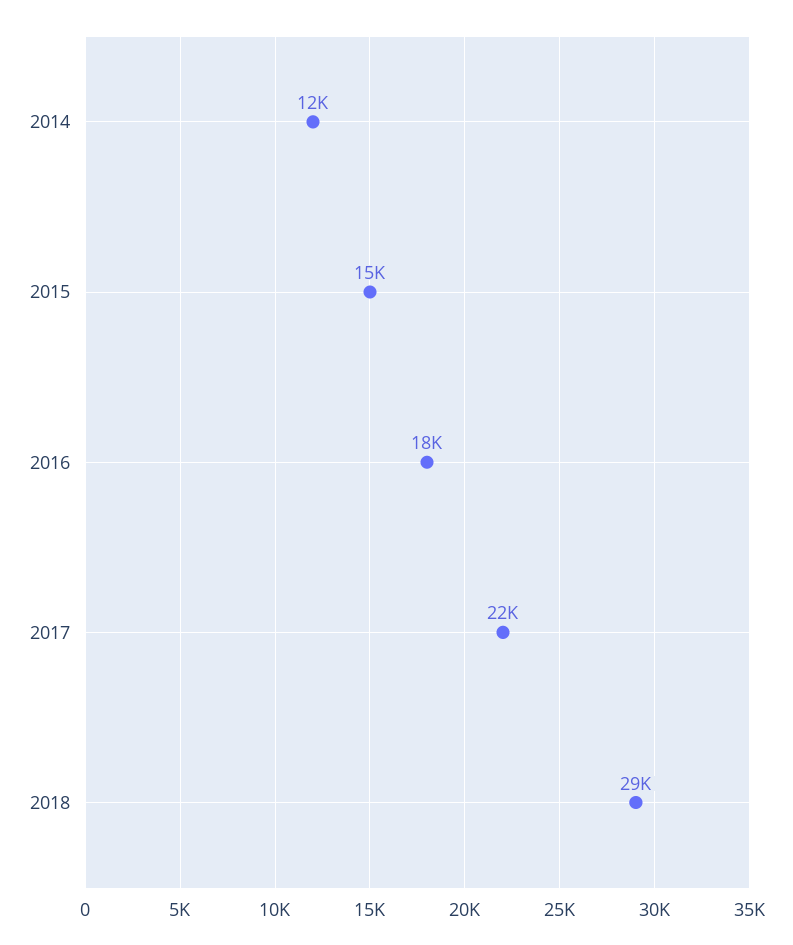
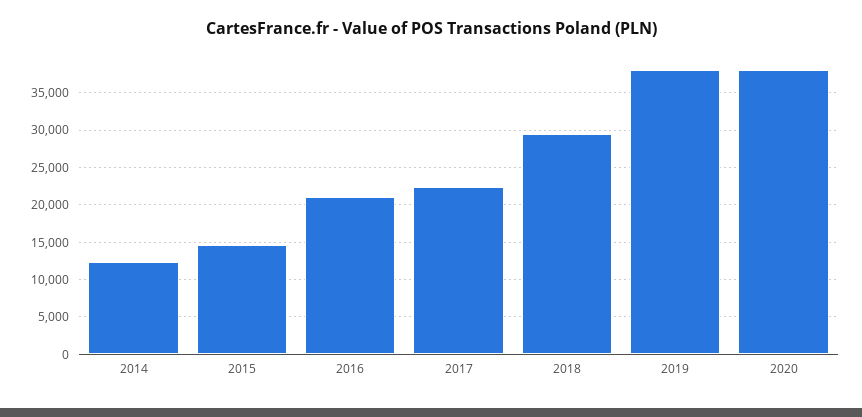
2016: 18000 -> 21000
2019: none -> 38000
2020: none -> 38000

